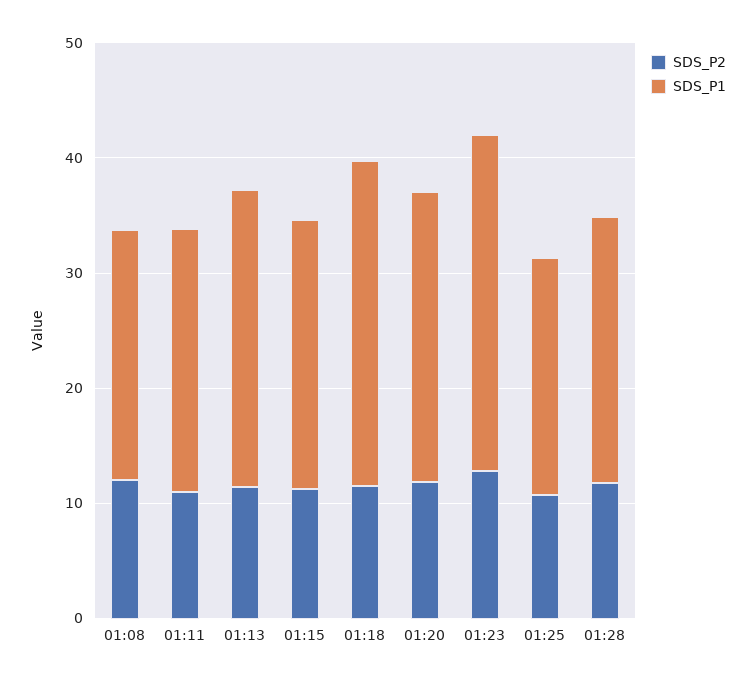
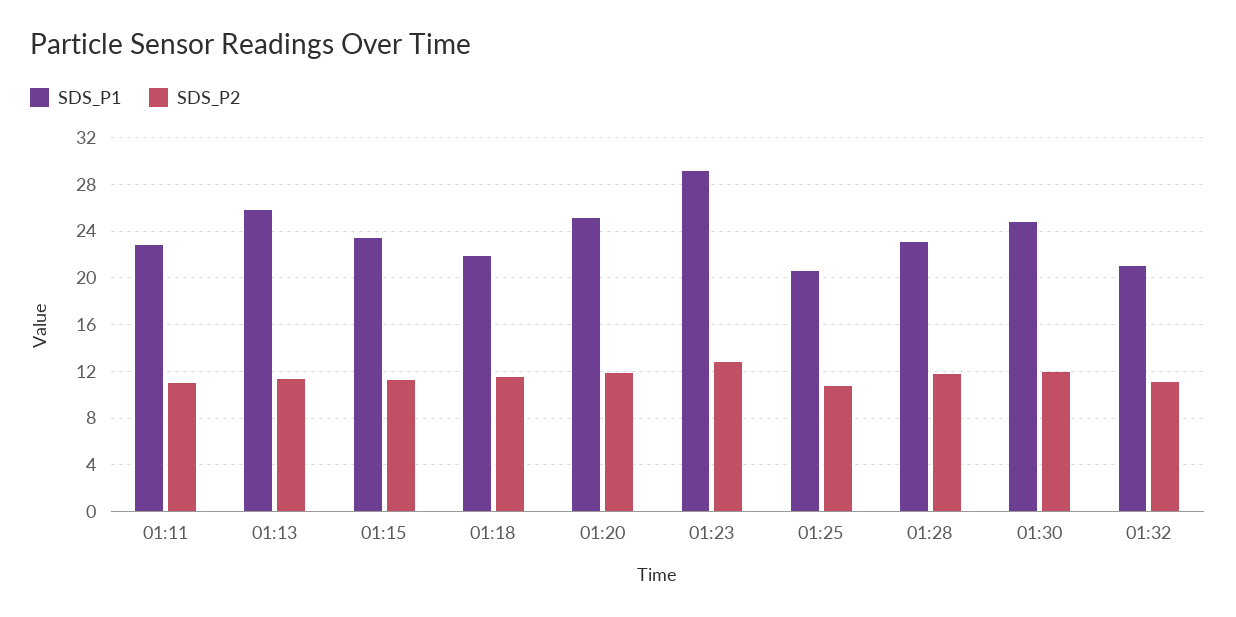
SDS_P2, 01:08: 12 -> none
SDS_P1, 01:08: 22 -> none
SDS_P1, 01:18: 28 -> 22
SDS_P1, 01:30: none -> 25
SDS_P2, 01:30: none -> 12
SDS_P1, 01:32: none -> 21
SDS_P2, 01:32: none -> 11

